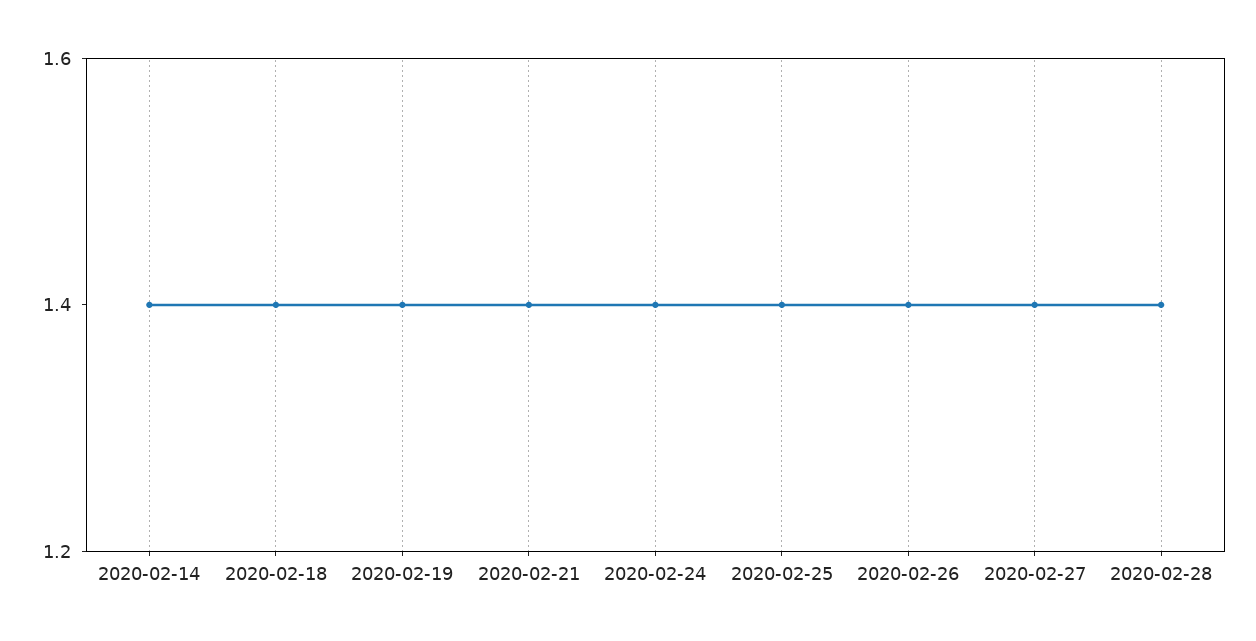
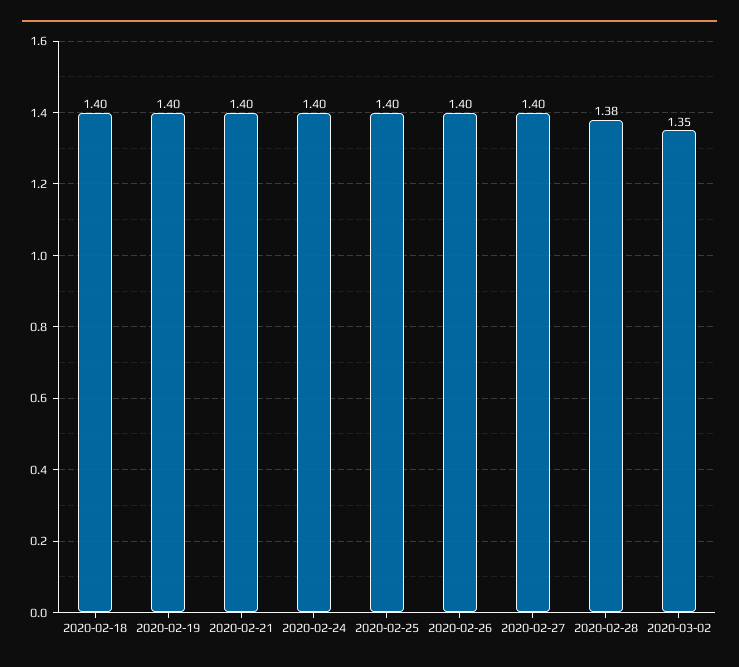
2020-02-14: 1.4 -> none
2020-02-28: 1.4 -> 1.38
2020-03-02: none -> 1.35

